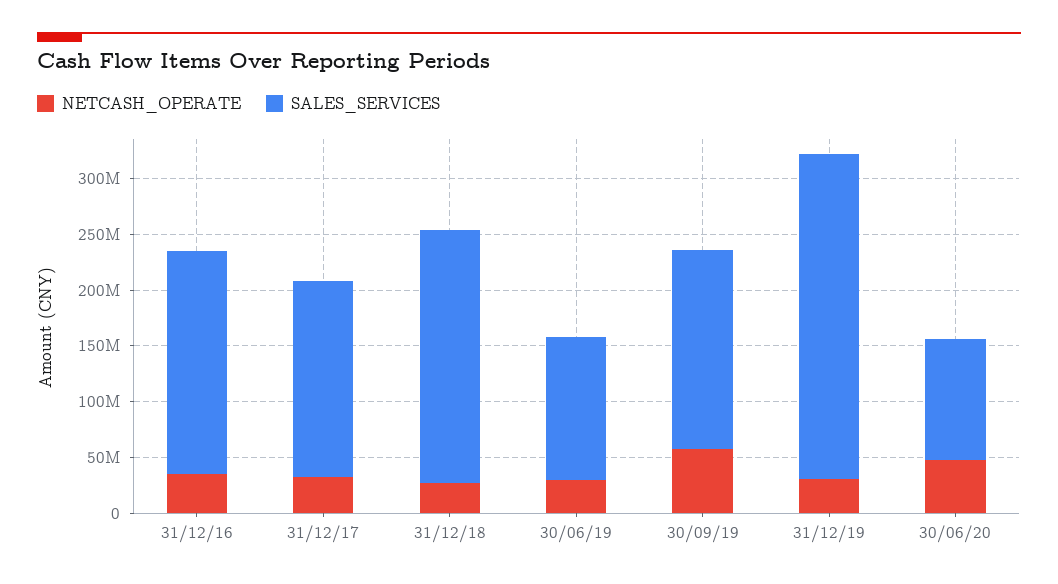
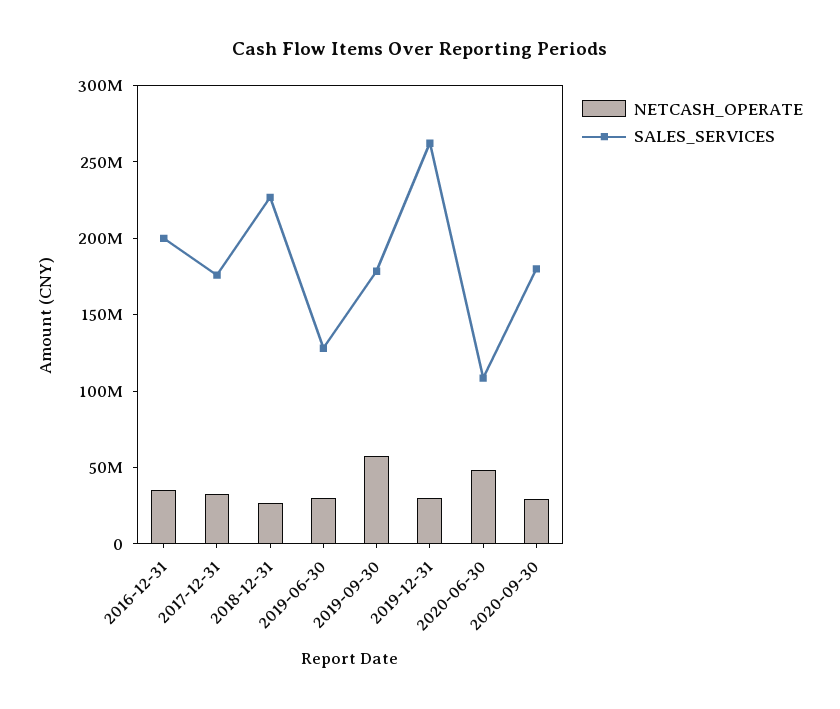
SALES_SERVICES, 31/12/19: 290000000 -> 260000000
NETCASH_OPERATE, 2020-09-30: none -> 30000000
SALES_SERVICES, 2020-09-30: none -> 180000000

